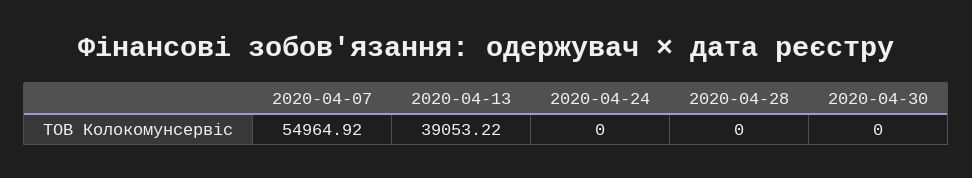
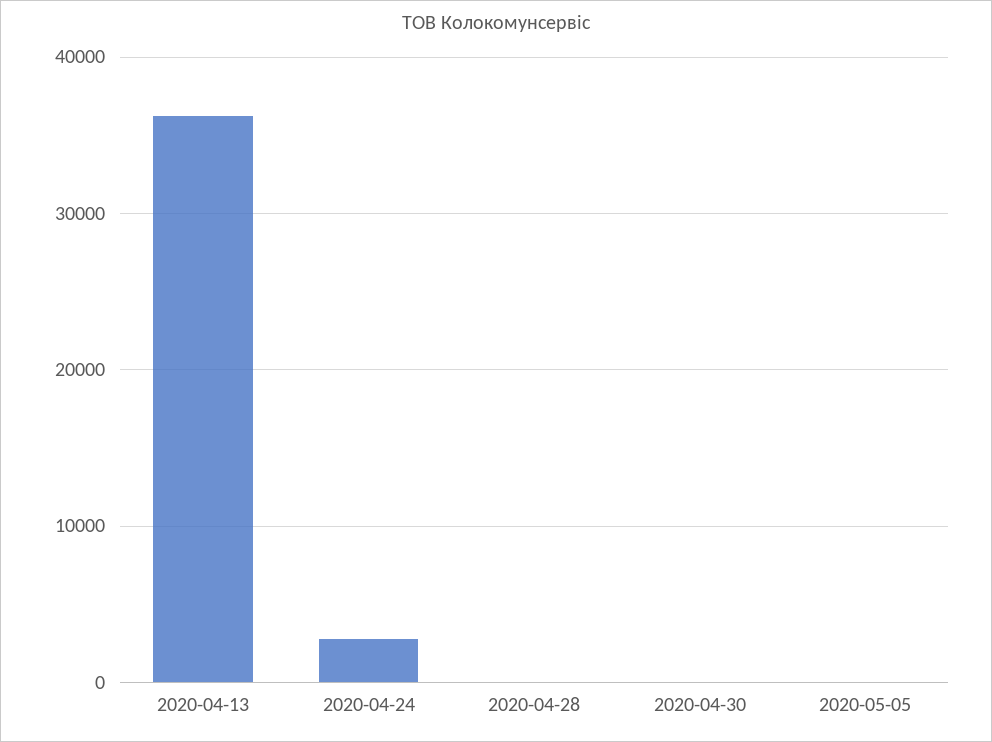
2020-04-07: 54964.92 -> none
2020-04-13: 39053.22 -> 36000
2020-04-24: 0 -> 3000
2020-05-05: none -> 0

